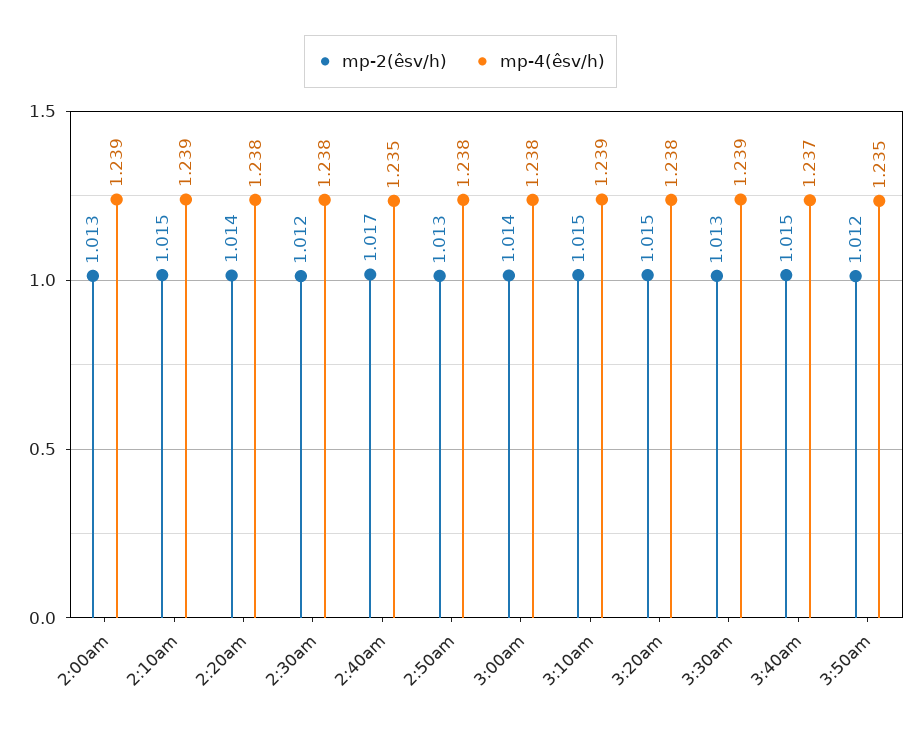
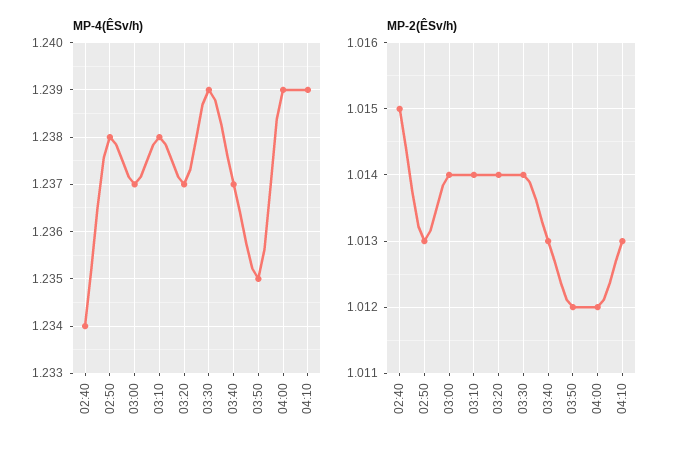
mp-2(êsv/h), 2:00am: 1.013 -> none
mp-4(êsv/h), 2:00am: 1.239 -> none
mp-2(êsv/h), 2:10am: 1.015 -> none
mp-4(êsv/h), 2:10am: 1.239 -> none
mp-2(êsv/h), 2:20am: 1.014 -> none
mp-4(êsv/h), 2:20am: 1.238 -> none
mp-2(êsv/h), 2:30am: 1.012 -> none
mp-4(êsv/h), 2:30am: 1.238 -> none
mp-2(êsv/h), 2:40am: 1.017 -> 1.015
mp-4(êsv/h), 2:40am: 1.235 -> 1.234
mp-4(êsv/h), 3:00am: 1.238 -> 1.237
mp-2(êsv/h), 3:10am: 1.015 -> 1.014
mp-4(êsv/h), 3:10am: 1.239 -> 1.238
mp-2(êsv/h), 3:20am: 1.015 -> 1.014
mp-4(êsv/h), 3:20am: 1.238 -> 1.237
mp-2(êsv/h), 3:30am: 1.013 -> 1.014
mp-2(êsv/h), 3:40am: 1.015 -> 1.013
mp-4(êsv/h), 04:00: none -> 1.239
mp-4(êsv/h), 04:10: none -> 1.239
mp-2(êsv/h), 04:00: none -> 1.012
mp-2(êsv/h), 04:10: none -> 1.013

